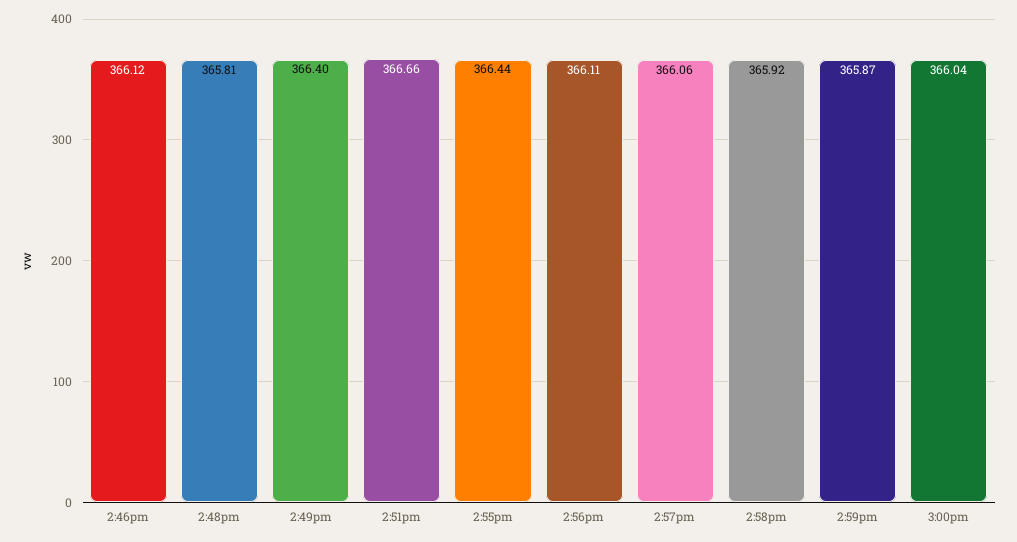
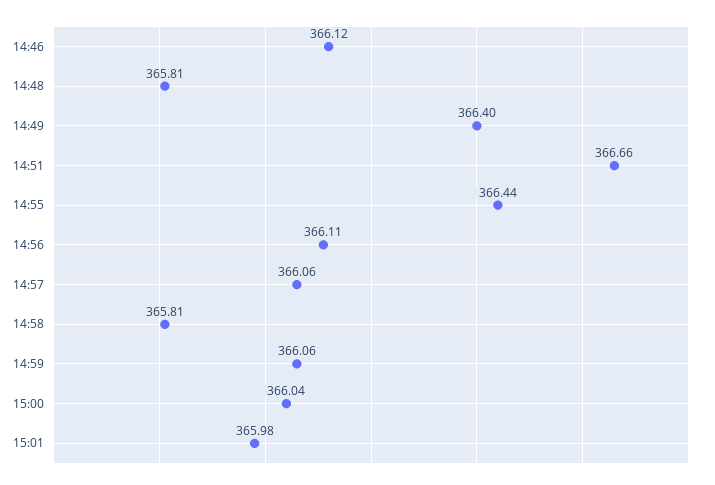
2:58pm: 365.92 -> 365.81
2:59pm: 365.87 -> 366.06
15:01: none -> 365.98

